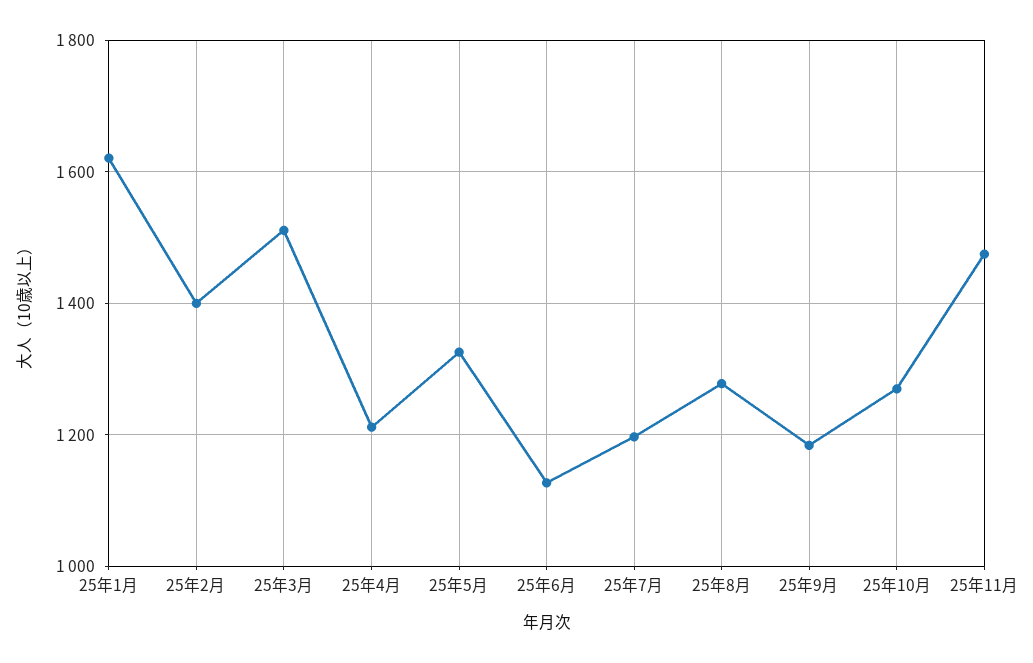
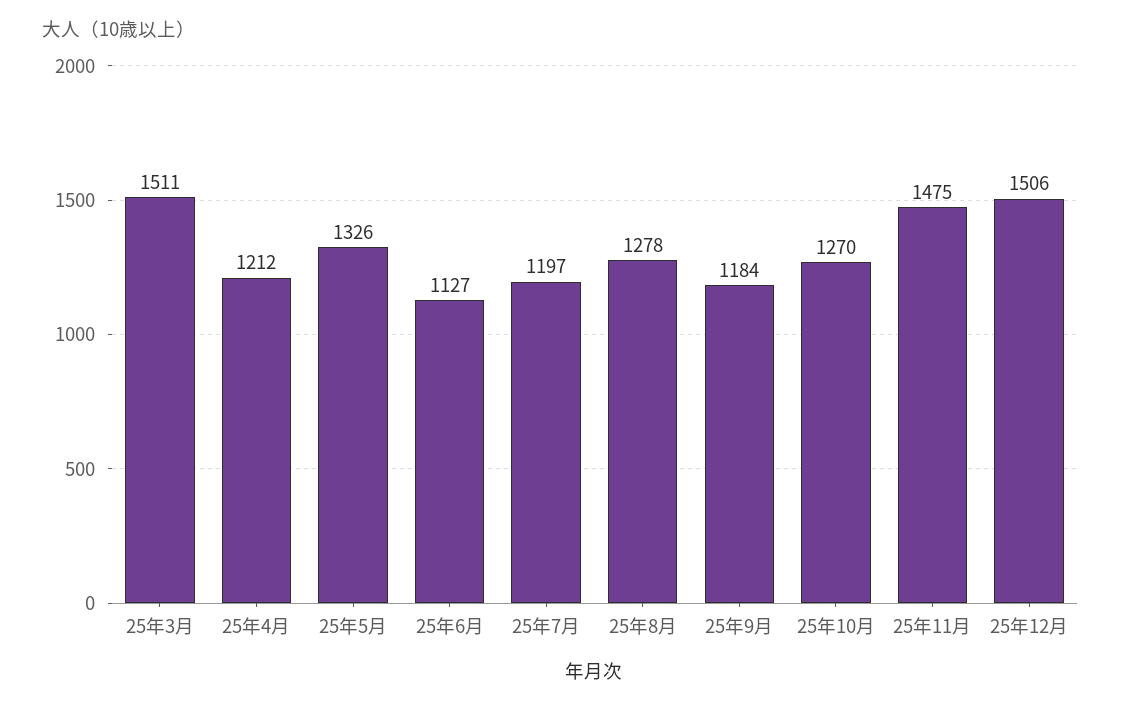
25年1月: 1620 -> none
25年2月: 1400 -> none
25年12月: none -> 1506

